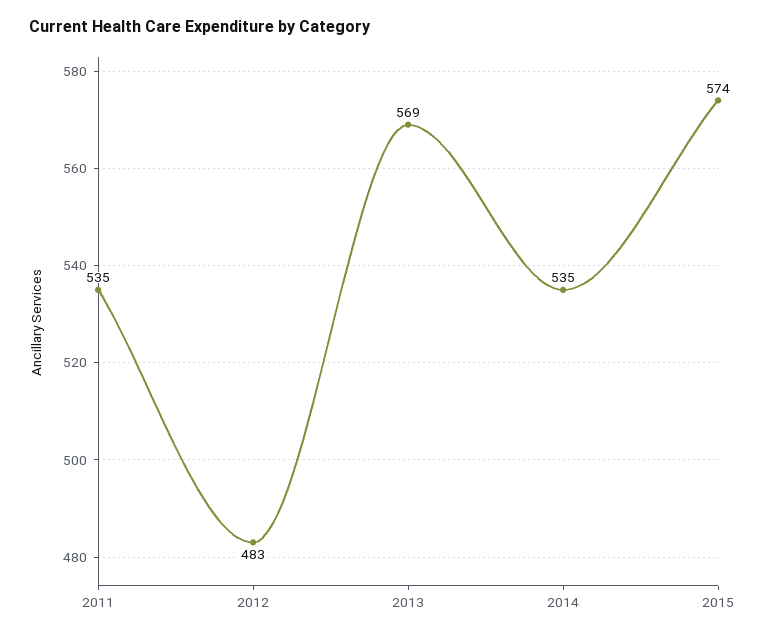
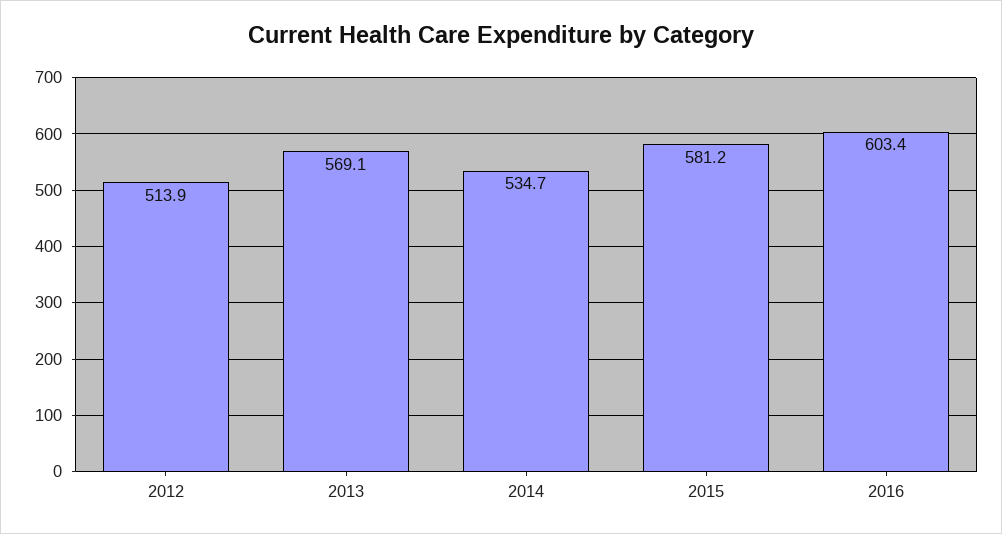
2011: 535 -> none
2012: 483 -> 513.9
2015: 574 -> 581.2
2016: none -> 603.4

